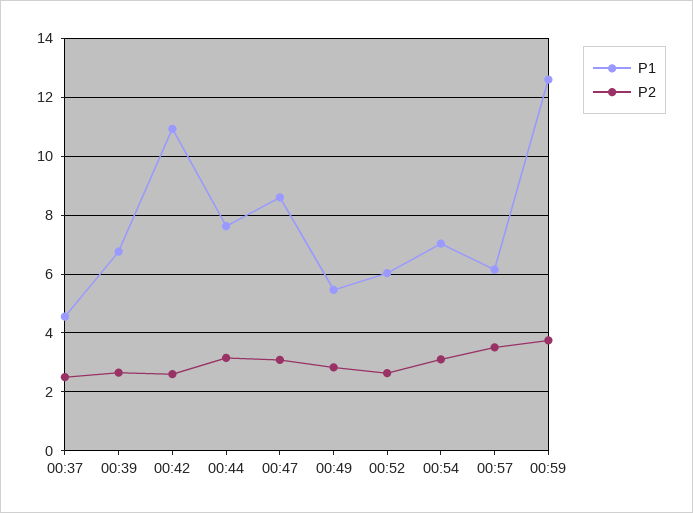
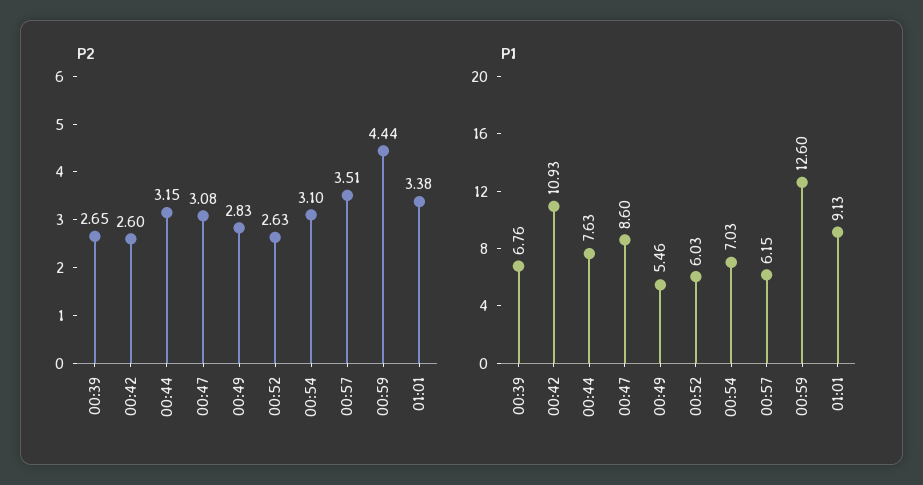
P1, 00:37: 4.5 -> none
P2, 00:37: 2.5 -> none
P2, 00:59: 3.75 -> 4.44
P2, 01:01: none -> 3.38
P1, 01:01: none -> 9.13

